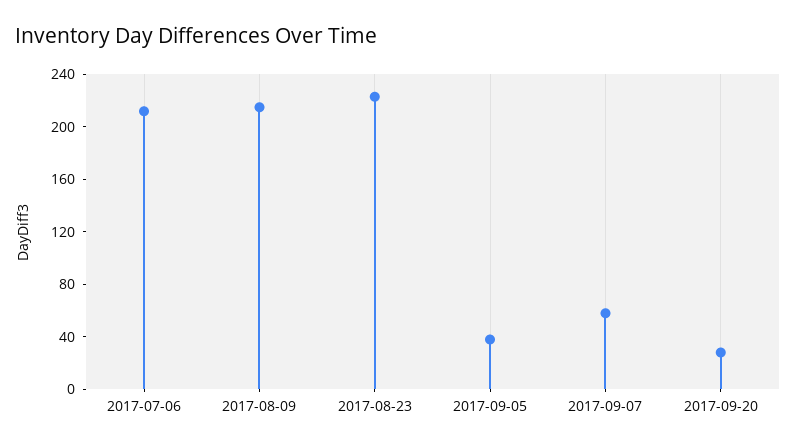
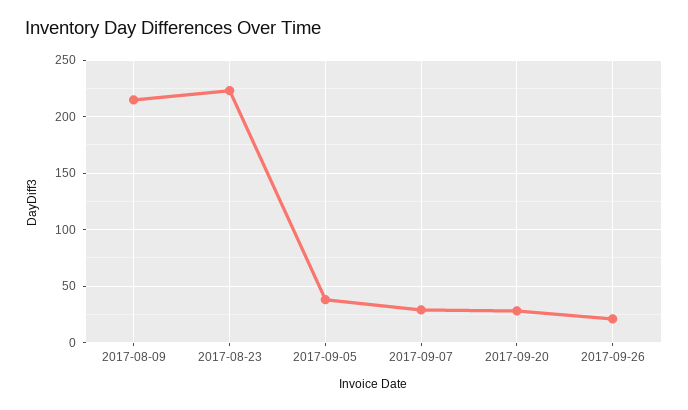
2017-07-06: 210 -> none
2017-09-07: 60 -> 30
2017-09-26: none -> 20

